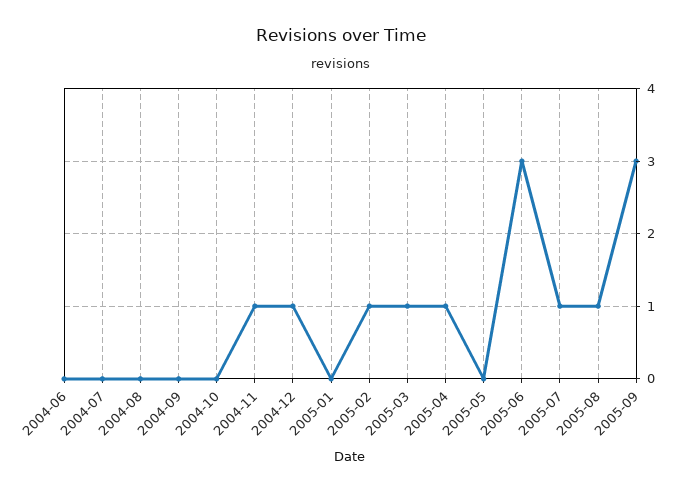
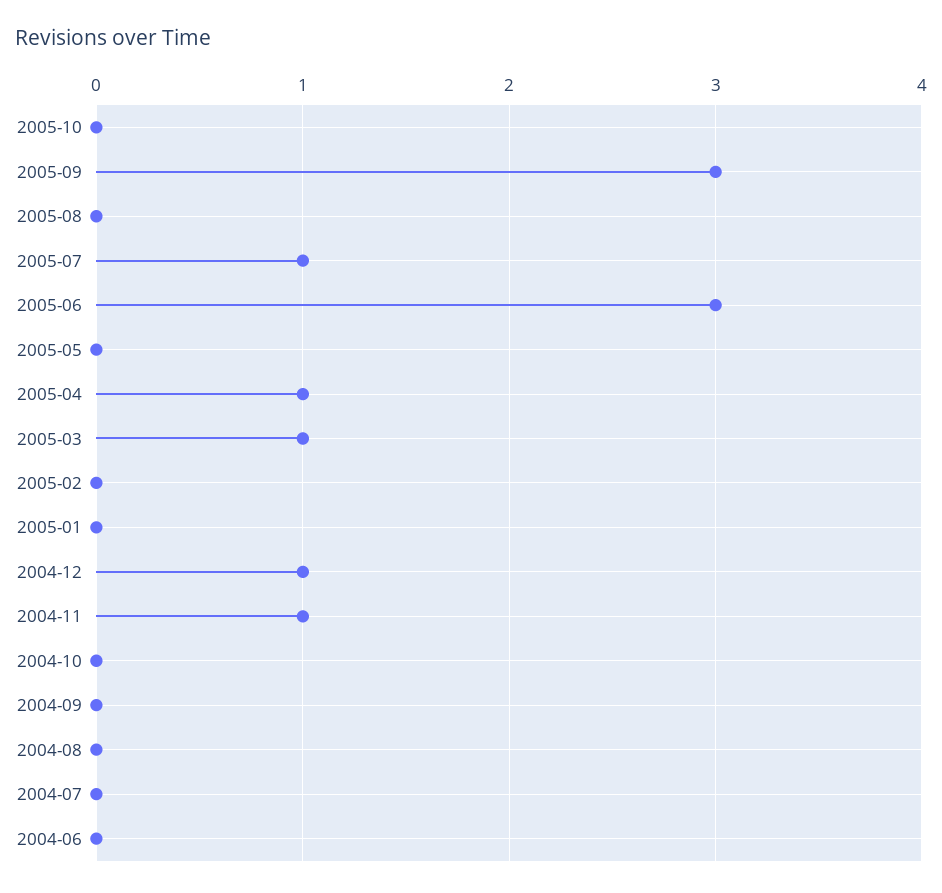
2005-02: 1 -> 0
2005-08: 1 -> 0
2005-10: none -> 0

